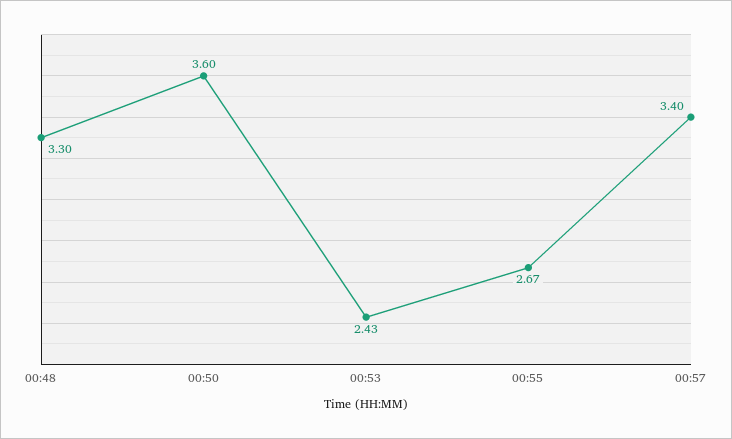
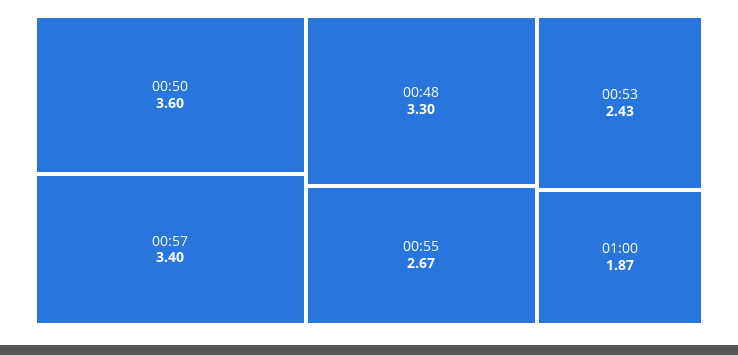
01:00: none -> 1.87

